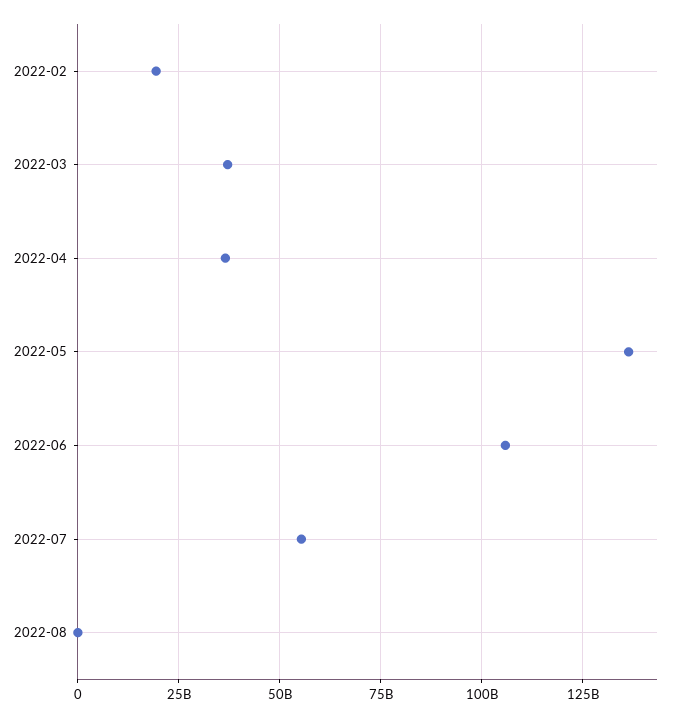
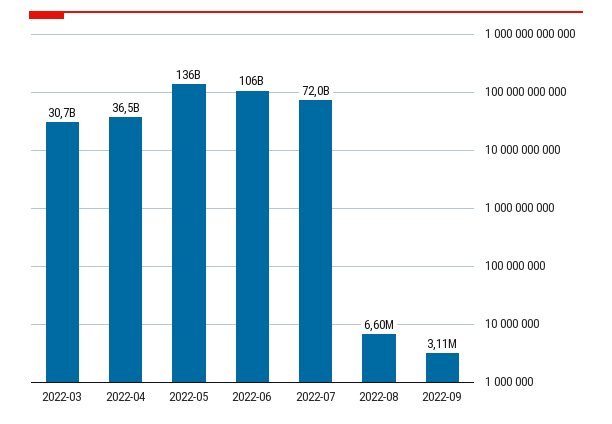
2022-02: 20000000000 -> none
2022-03: 37500000000 -> 30700000000
2022-07: 55000000000 -> 72000000000
2022-09: none -> 3110000

